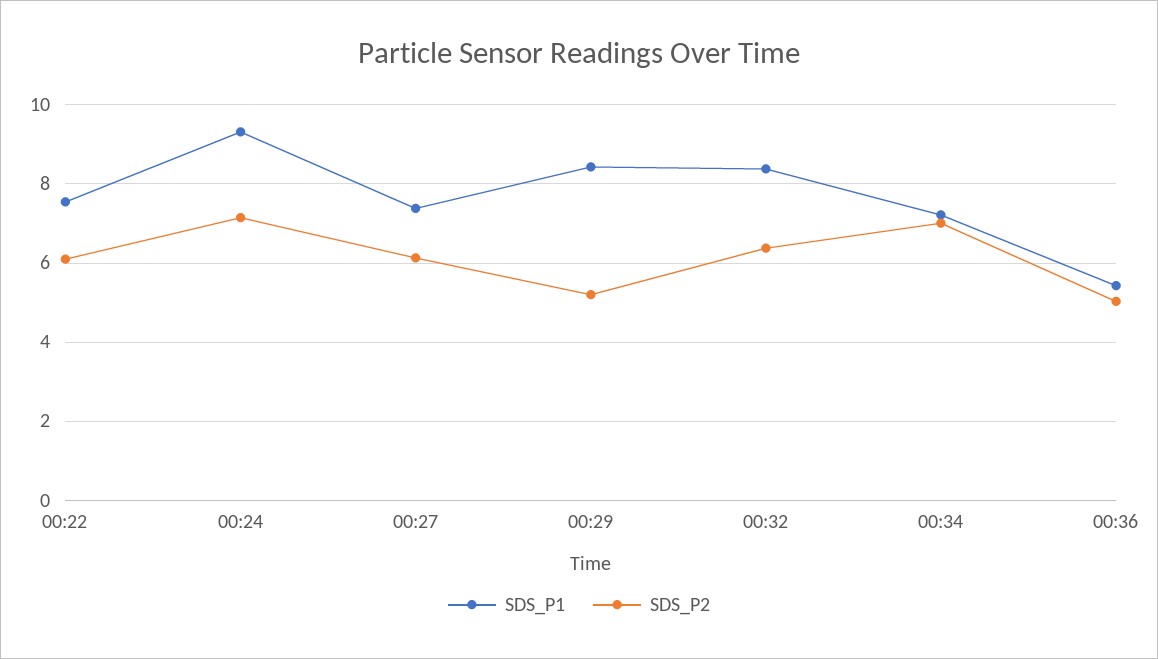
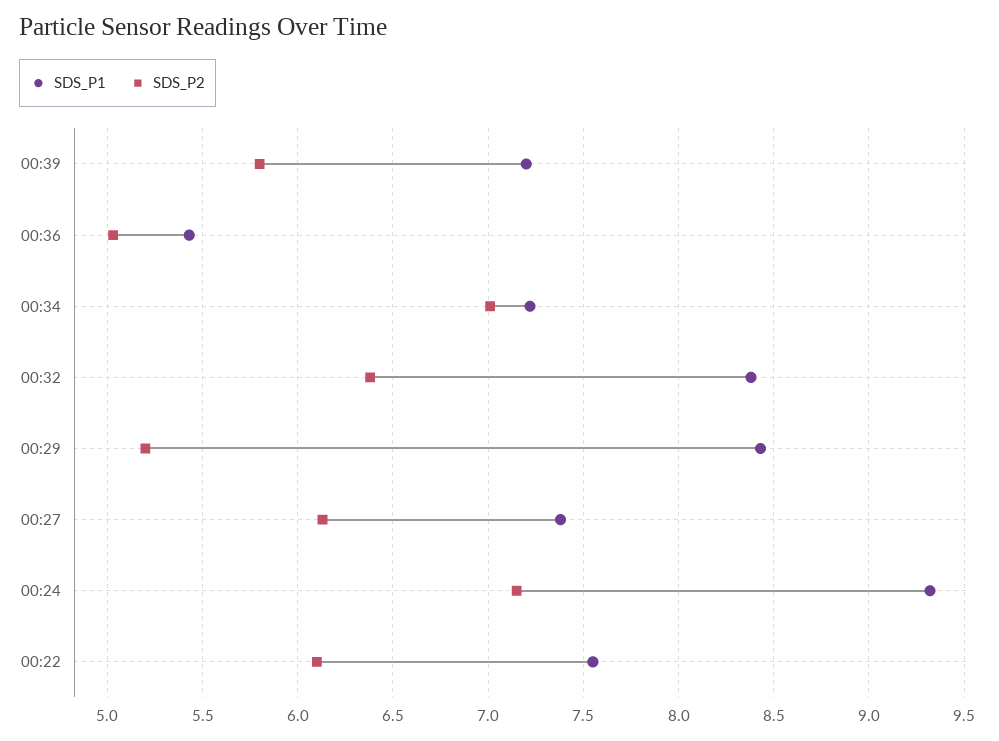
SDS_P1, 00:39: none -> 7.2
SDS_P2, 00:39: none -> 5.8

